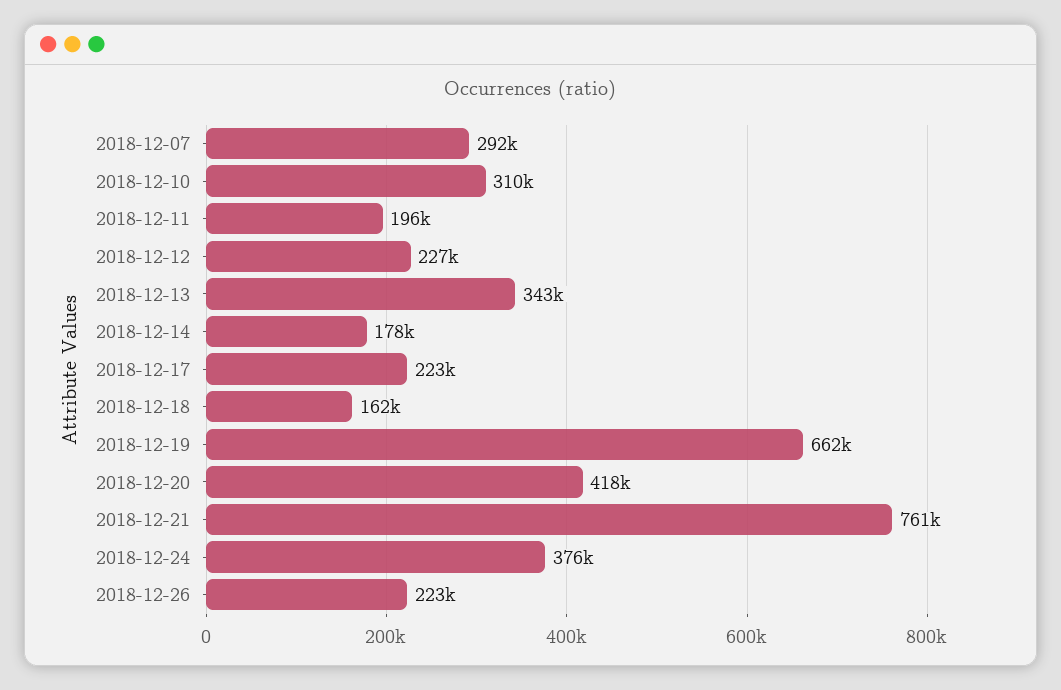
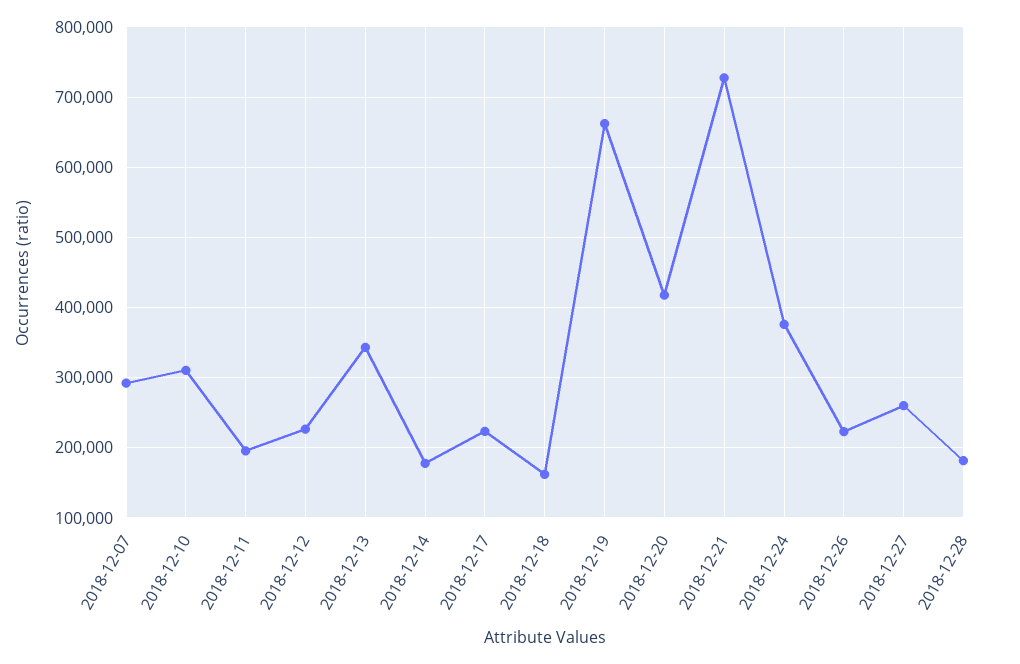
2018-12-21: 761000 -> 730000
2018-12-27: none -> 260000
2018-12-28: none -> 180000

